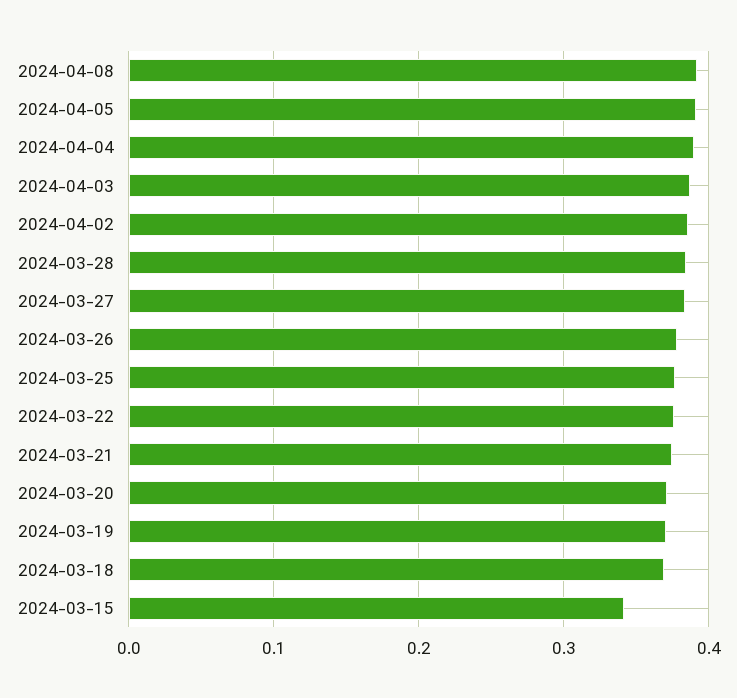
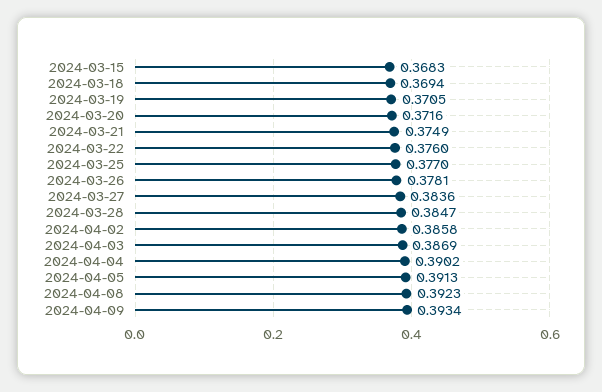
2024-03-15: 0.34 -> 0.3683
2024-04-09: none -> 0.3934

